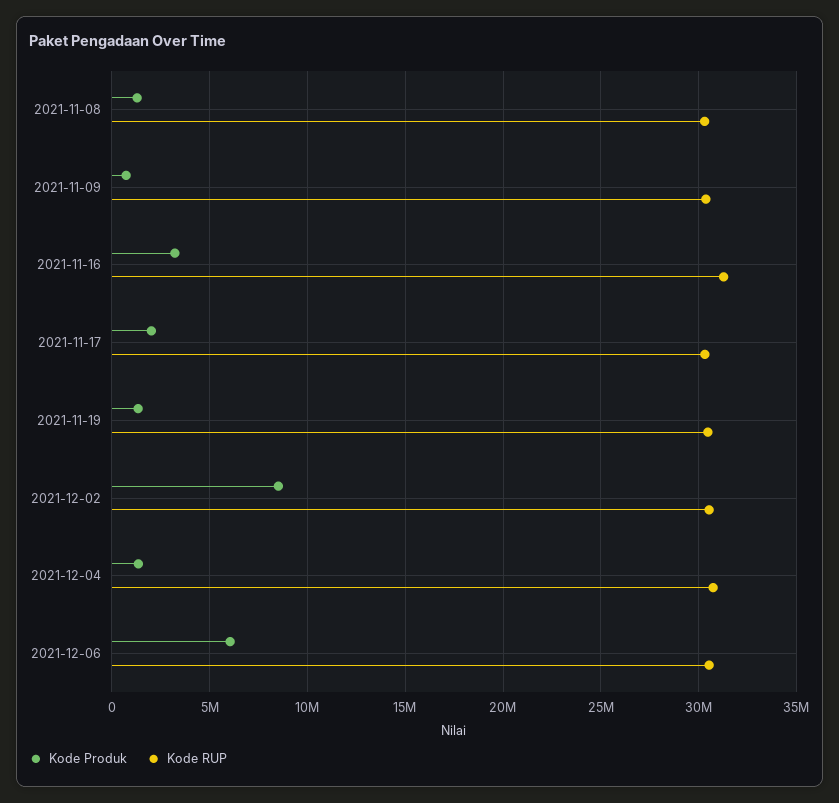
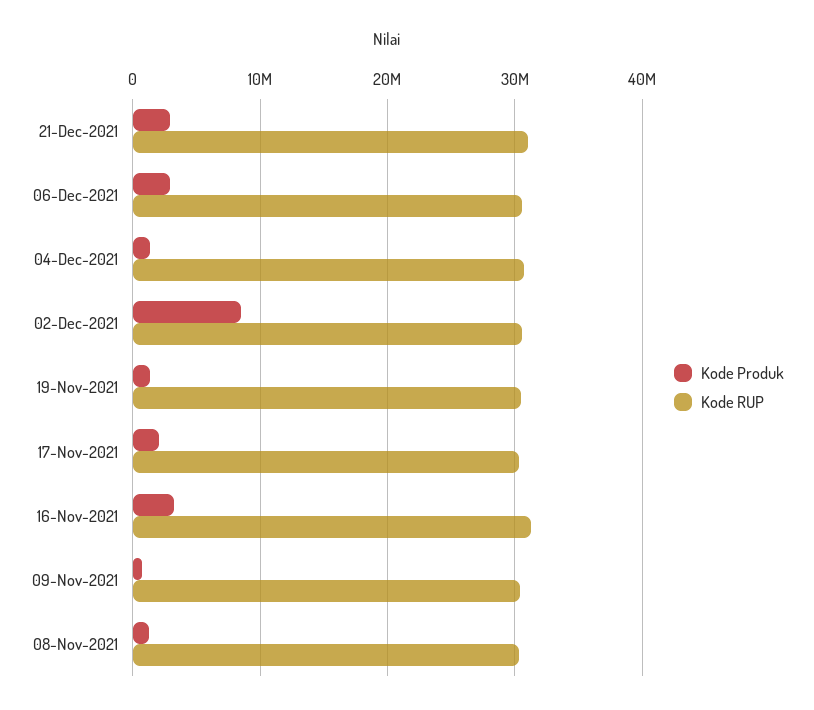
Kode Produk, 2021-12-06: 6000000 -> 3000000
Kode Produk, 21-Dec-2021: none -> 3000000
Kode RUP, 21-Dec-2021: none -> 31000000

